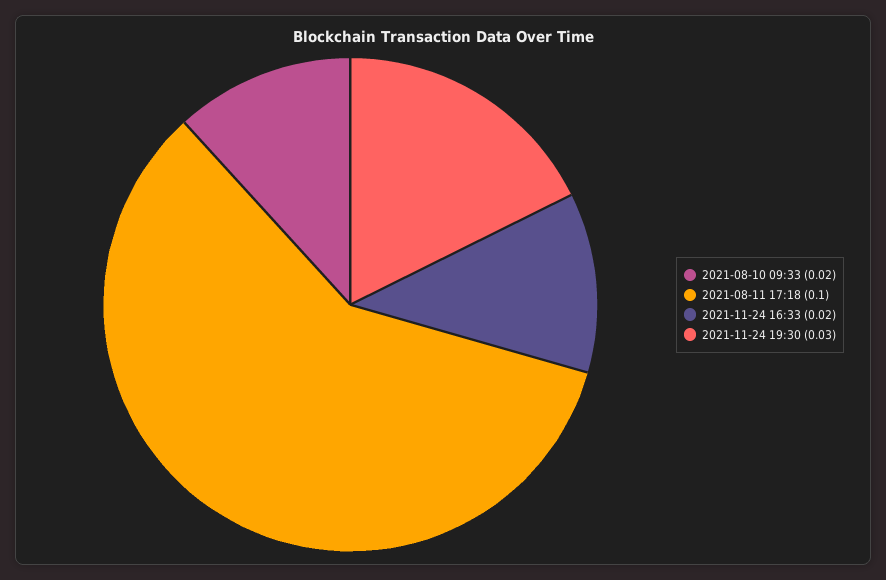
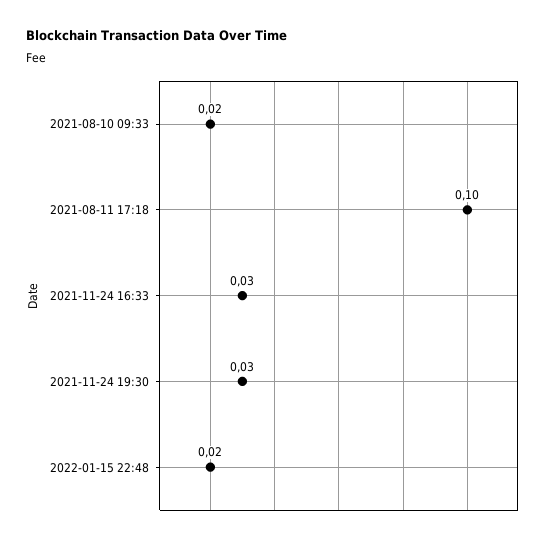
2021-11-24 16:33: 0.02 -> 0.03
2022-01-15 22:48: none -> 0.02

